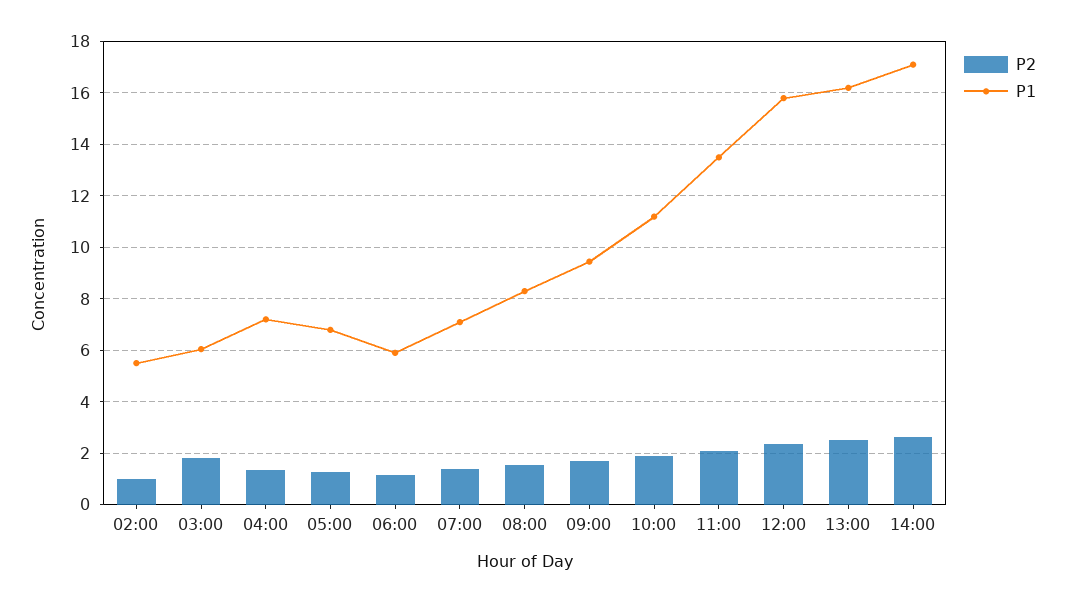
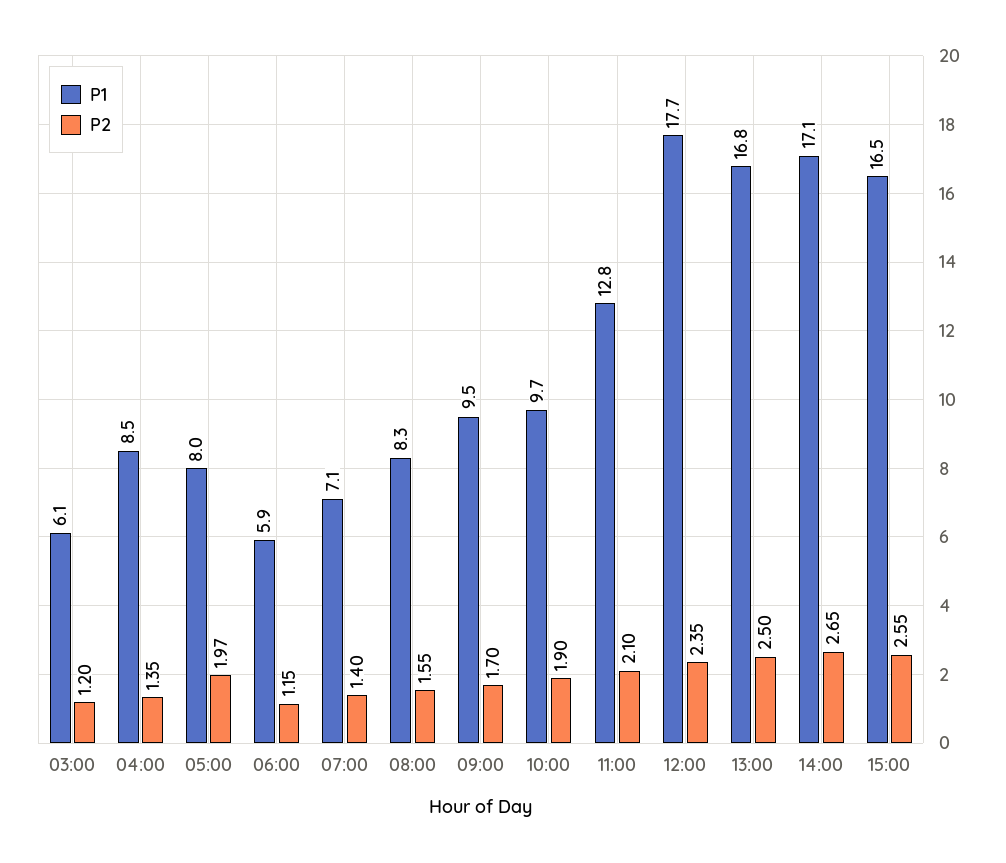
P2, 02:00: 1 -> none
P1, 02:00: 5.5 -> none
P2, 03:00: 1.75 -> 1.2
P1, 04:00: 7.25 -> 8.5
P2, 05:00: 1.25 -> 1.97
P1, 05:00: 6.75 -> 8
P1, 10:00: 11.25 -> 9.7
P1, 11:00: 13.5 -> 12.8
P1, 12:00: 15.75 -> 17.7
P1, 13:00: 16.25 -> 16.8
P1, 15:00: none -> 16.5
P2, 15:00: none -> 2.55

